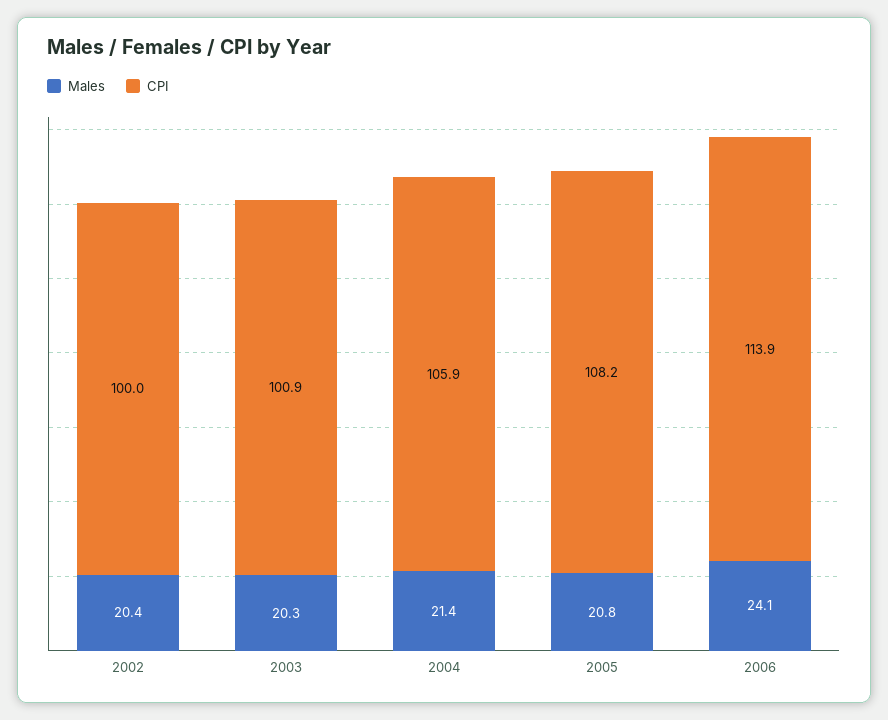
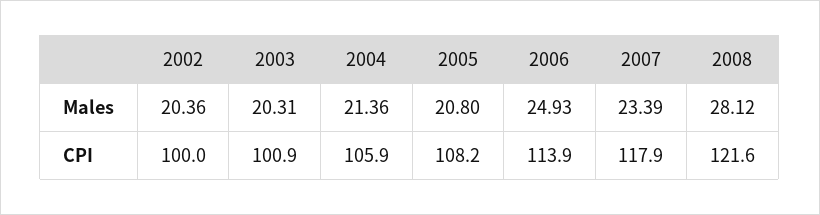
Males, 2006: 24.1 -> 24.93
Males, 2007: none -> 23.39
Males, 2008: none -> 28.12
CPI, 2007: none -> 117.9
CPI, 2008: none -> 121.6

